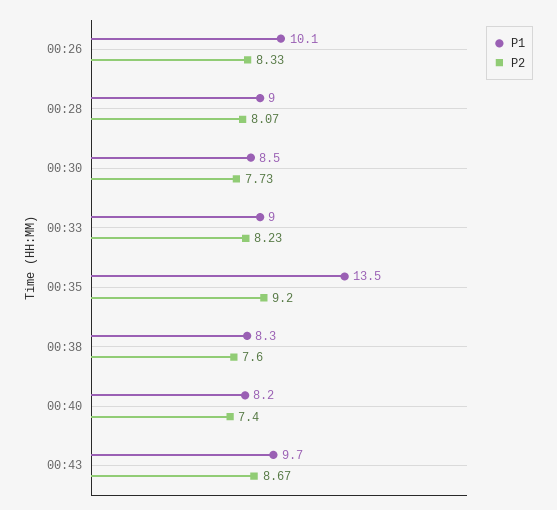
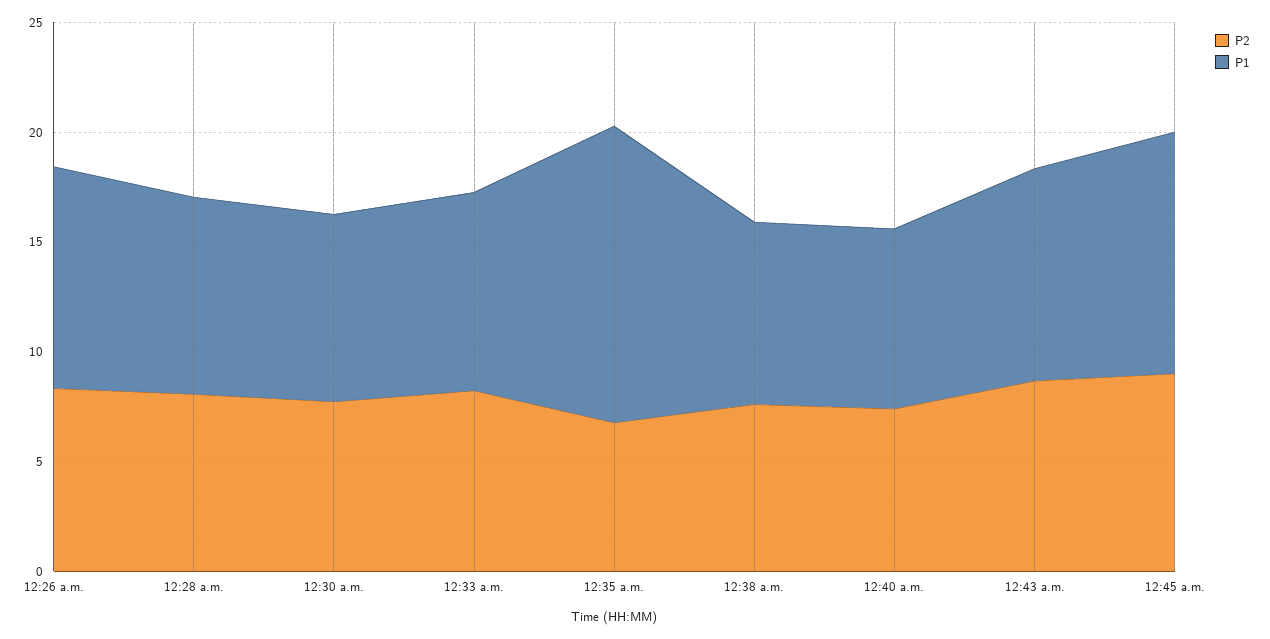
P2, 00:35: 9.2 -> 7
P2, 12:45 a.m.: none -> 9
P1, 12:45 a.m.: none -> 11

